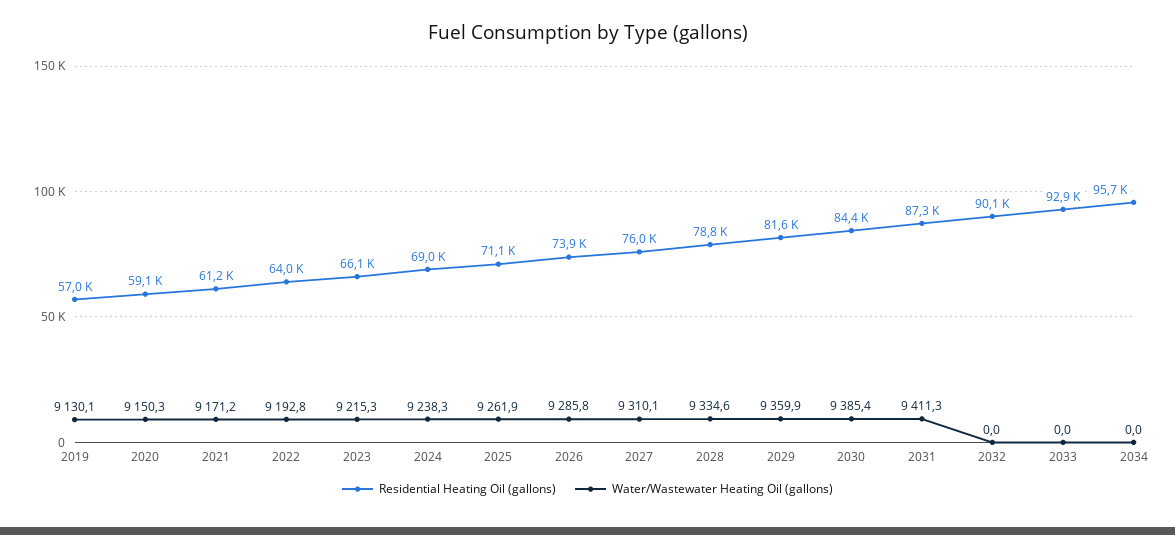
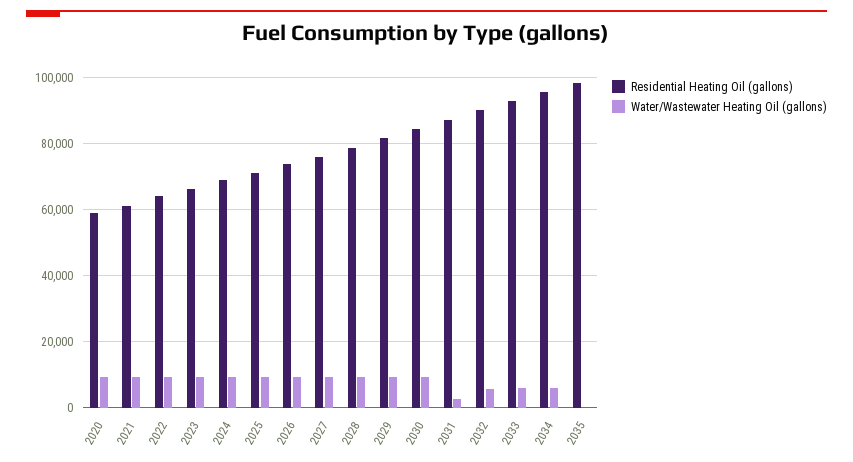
Residential Heating Oil (gallons), 2019: 57000 -> none
Water/Wastewater Heating Oil (gallons), 2019: 9130.1 -> none
Water/Wastewater Heating Oil (gallons), 2031: 9411.3 -> 2000
Water/Wastewater Heating Oil (gallons), 2032: 0 -> 6000
Water/Wastewater Heating Oil (gallons), 2033: 0 -> 6000
Water/Wastewater Heating Oil (gallons), 2034: 0 -> 6000
Residential Heating Oil (gallons), 2035: none -> 98000
Water/Wastewater Heating Oil (gallons), 2035: none -> 0

